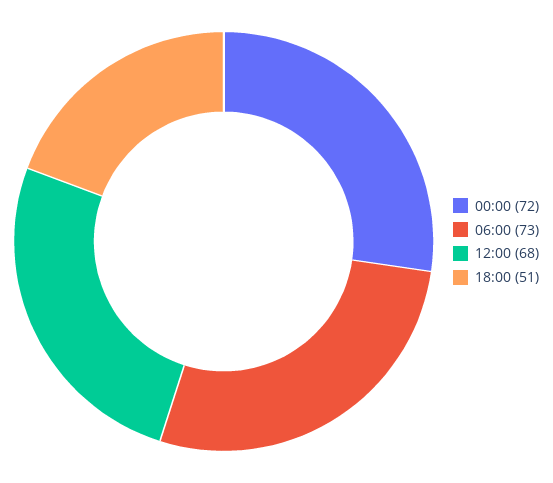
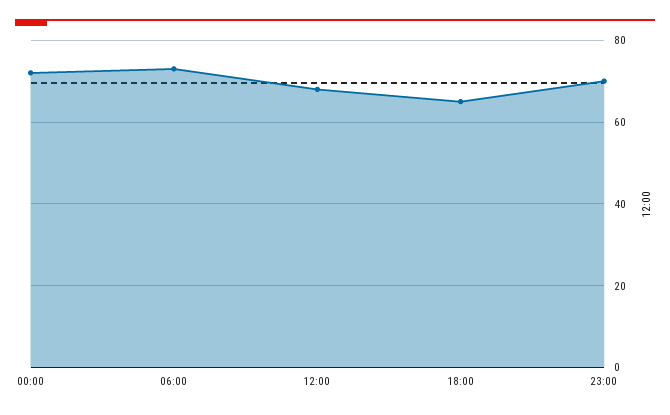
18:00: 51 -> 65
23:00: none -> 70

